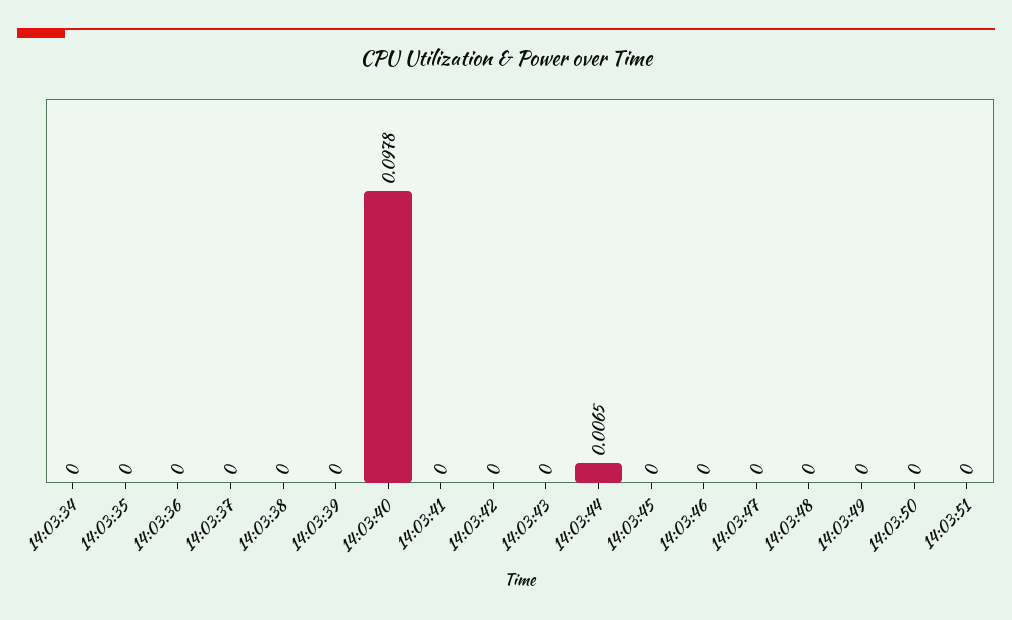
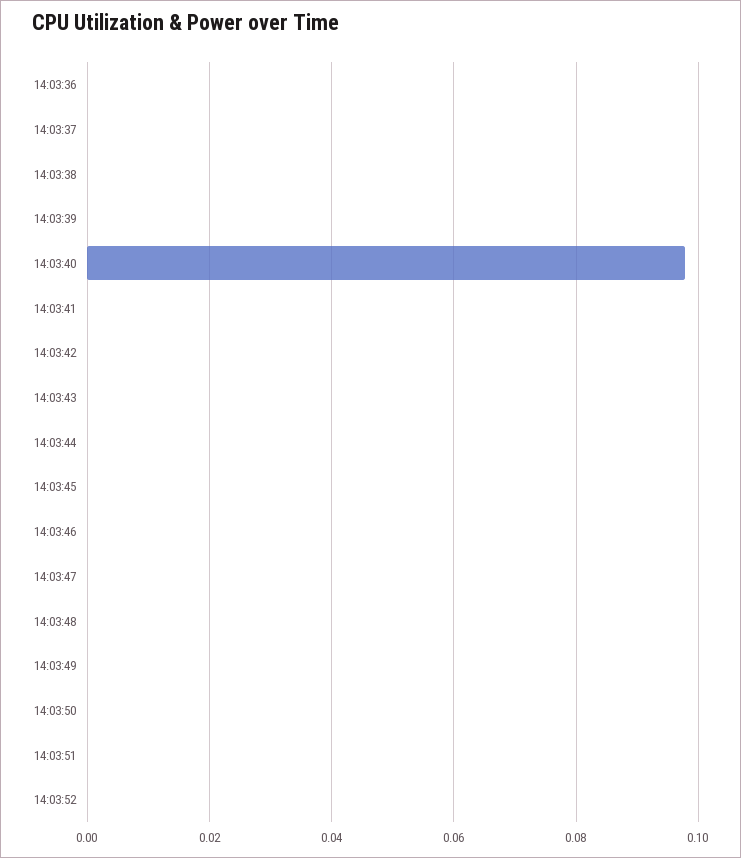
14:03:34: 0 -> none
14:03:35: 0 -> none
14:03:44: 0.0065 -> 0
14:03:52: none -> 0

